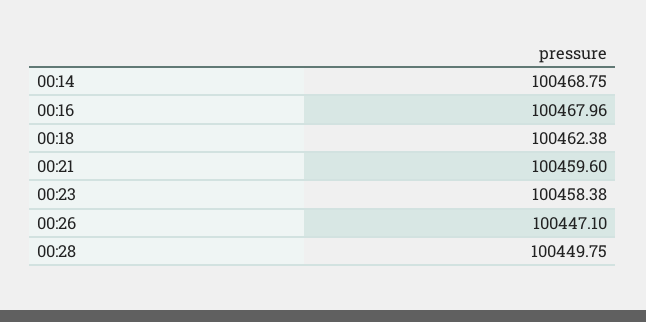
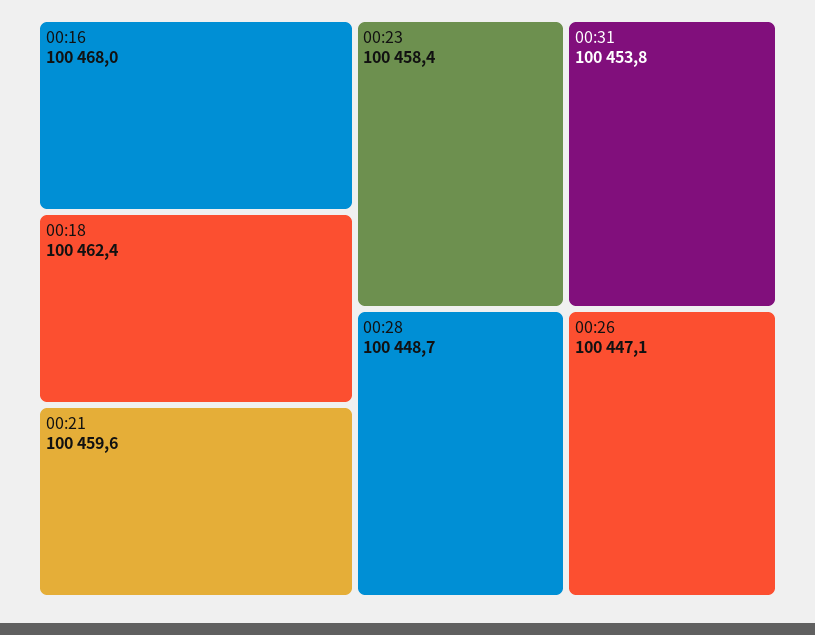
00:14: 100468.75 -> none
00:28: 100449.75 -> 100448.7
00:31: none -> 100453.8

